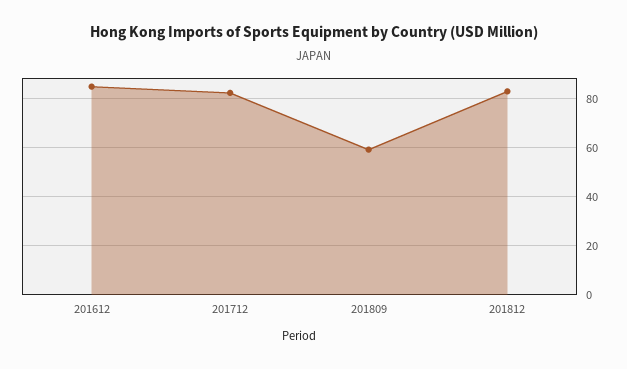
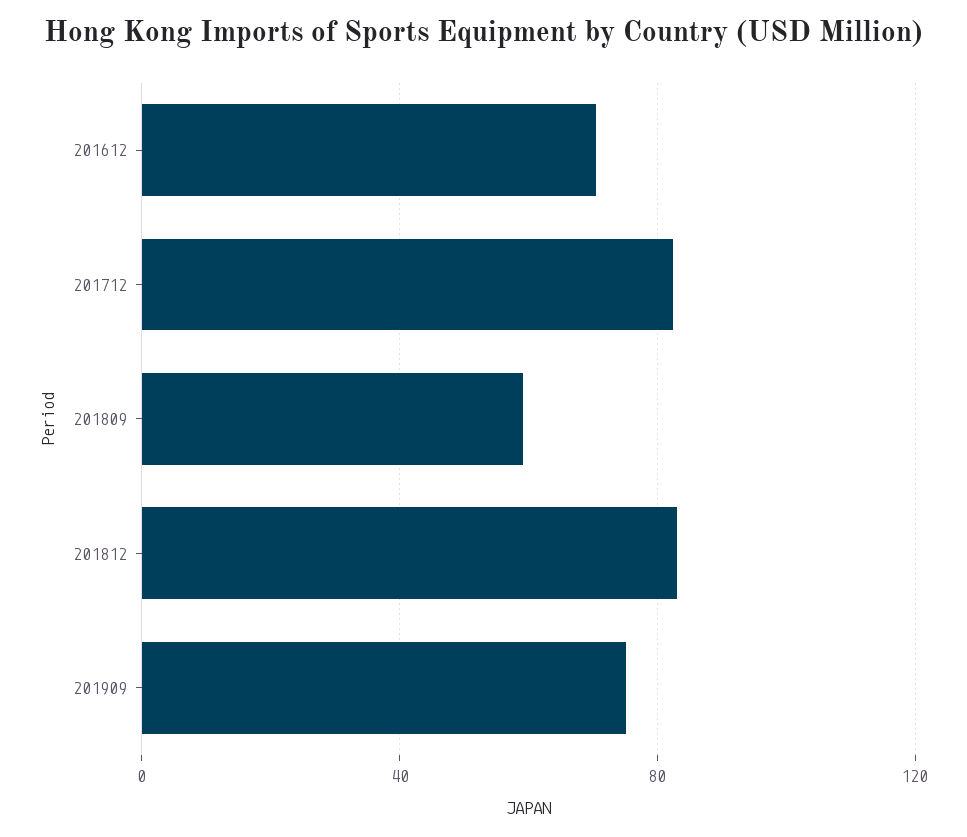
201612: 85 -> 70
201909: none -> 75

